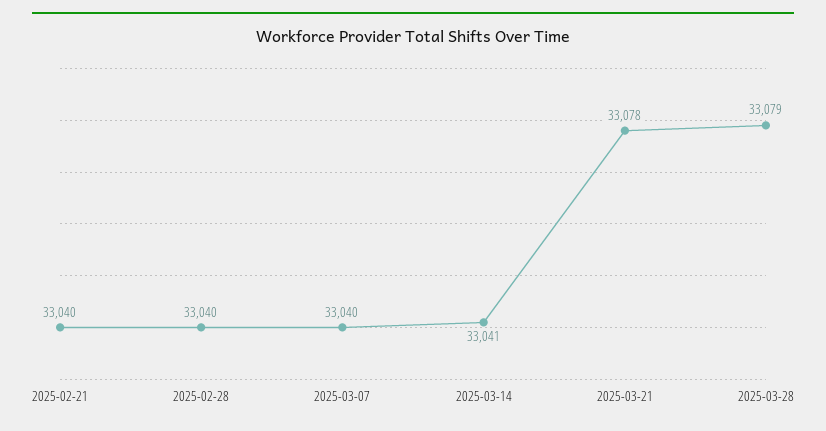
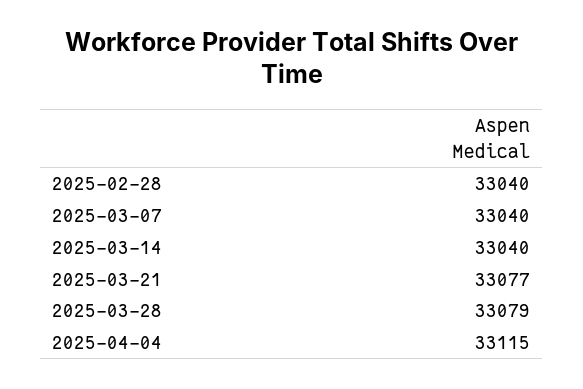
2025-02-21: 33040 -> none
2025-03-14: 33041 -> 33040
2025-03-21: 33078 -> 33077
2025-04-04: none -> 33115

